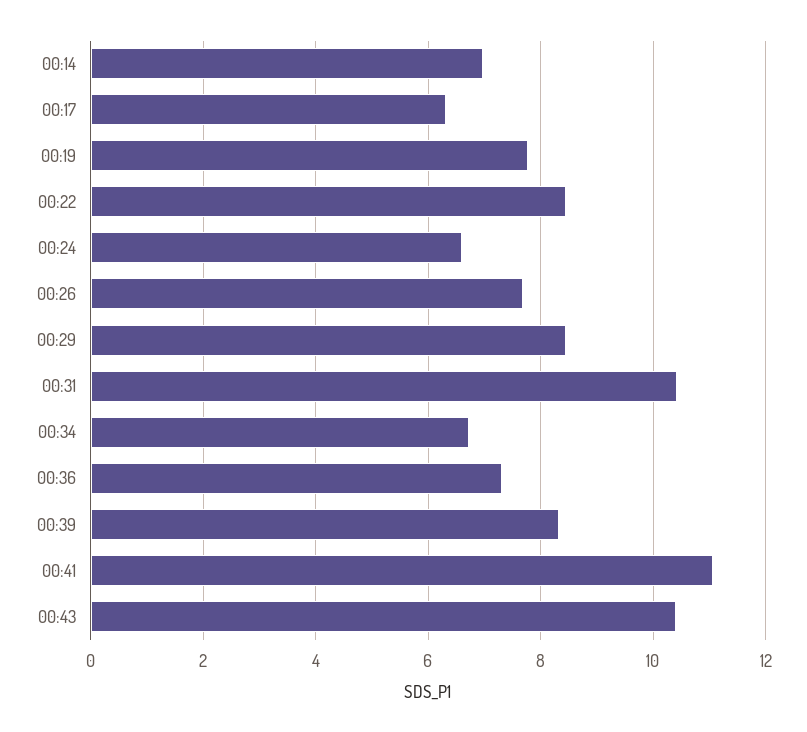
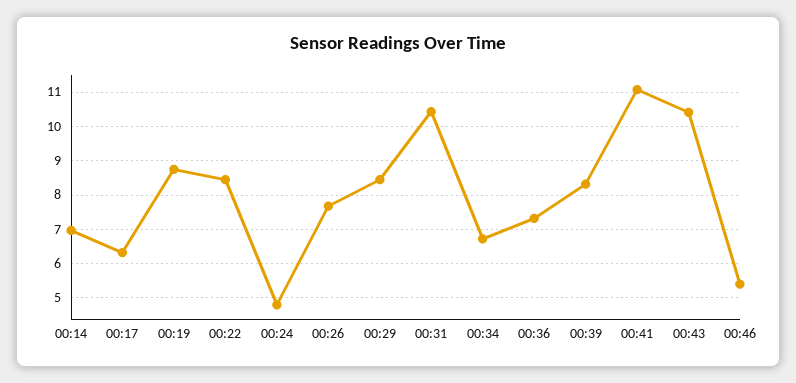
00:19: 7.8 -> 8.8
00:24: 6.6 -> 4.8
00:46: none -> 5.4

